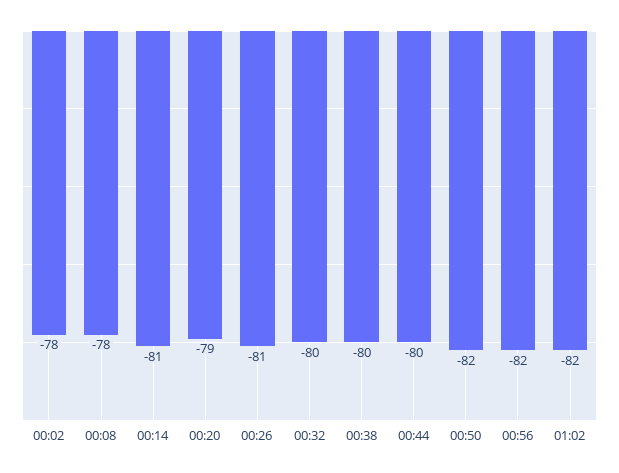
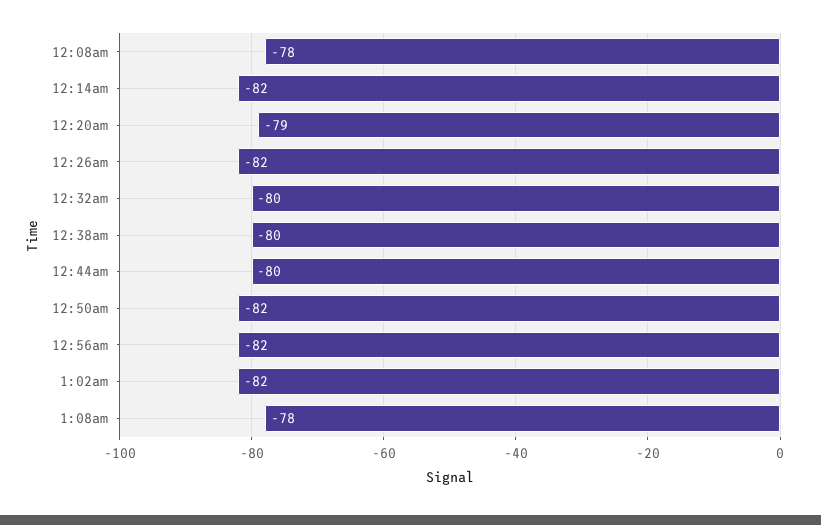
00:02: -78 -> none
00:14: -81 -> -82
00:26: -81 -> -82
1:08am: none -> -78

